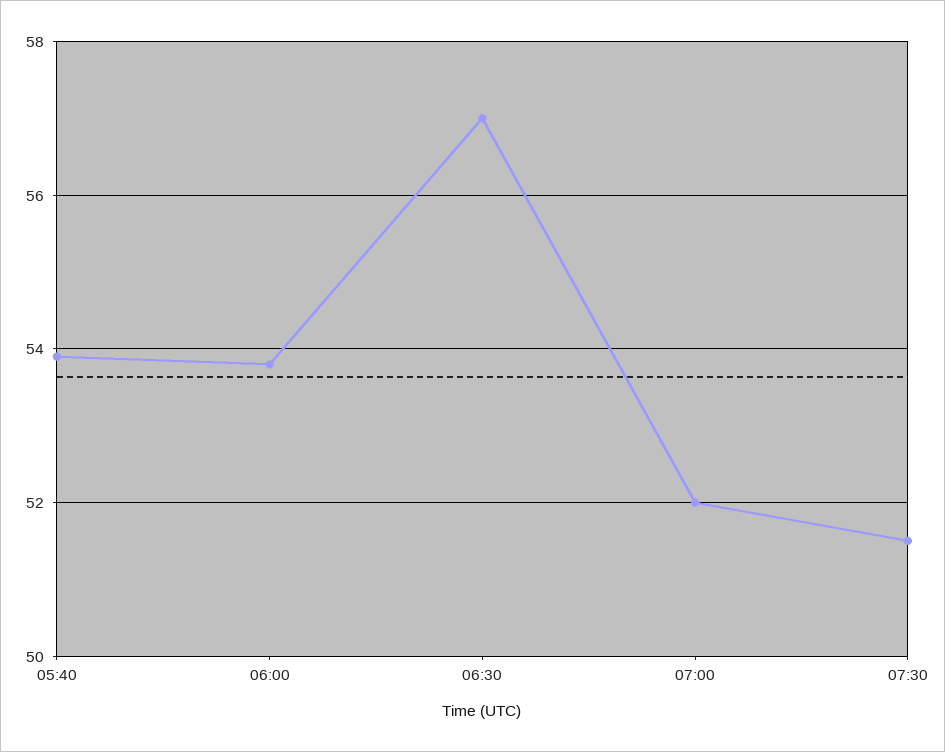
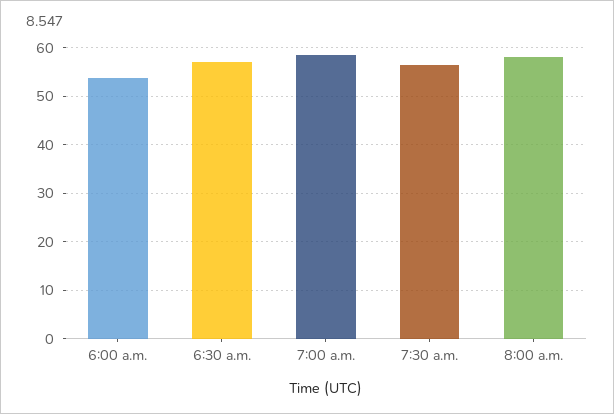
05:40: 54 -> none
07:00: 52 -> 58
07:30: 51.5 -> 56
8:00 a.m.: none -> 58

